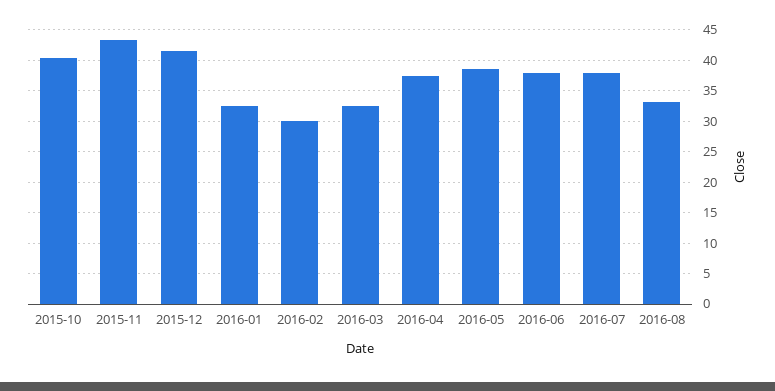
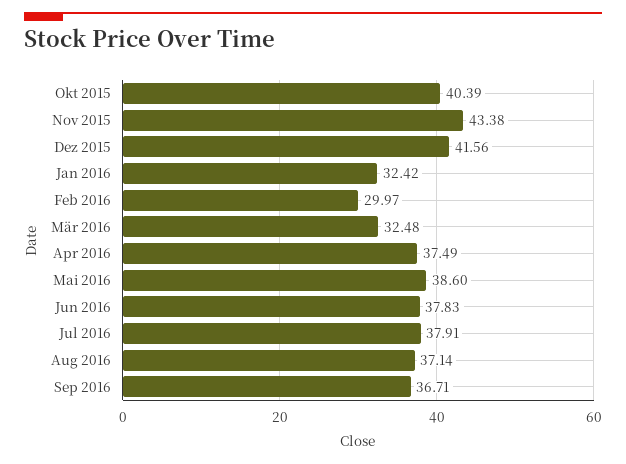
2016-08: 33 -> 37.14
Sep 2016: none -> 36.71

